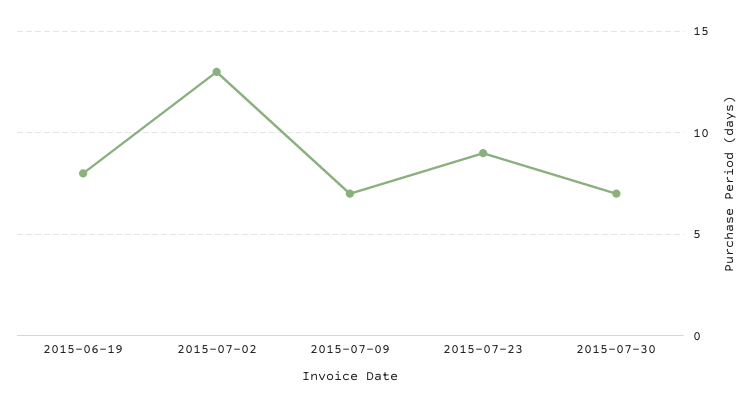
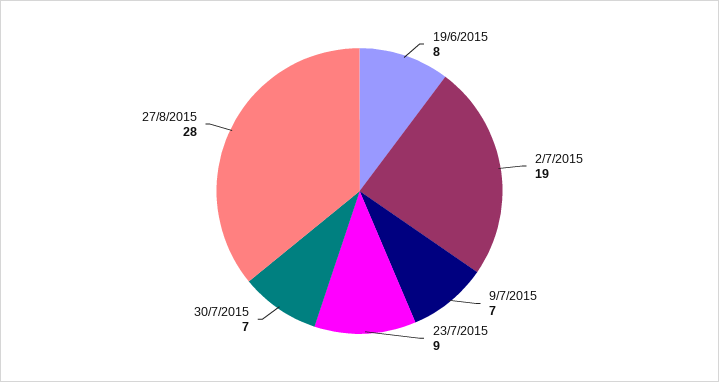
2015-07-02: 13 -> 19
27/8/2015: none -> 28

